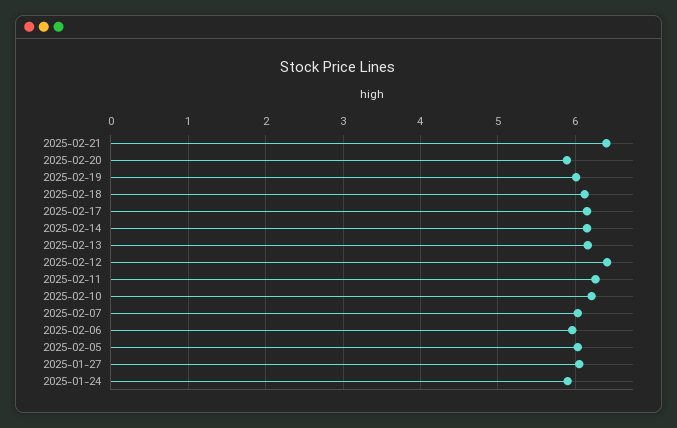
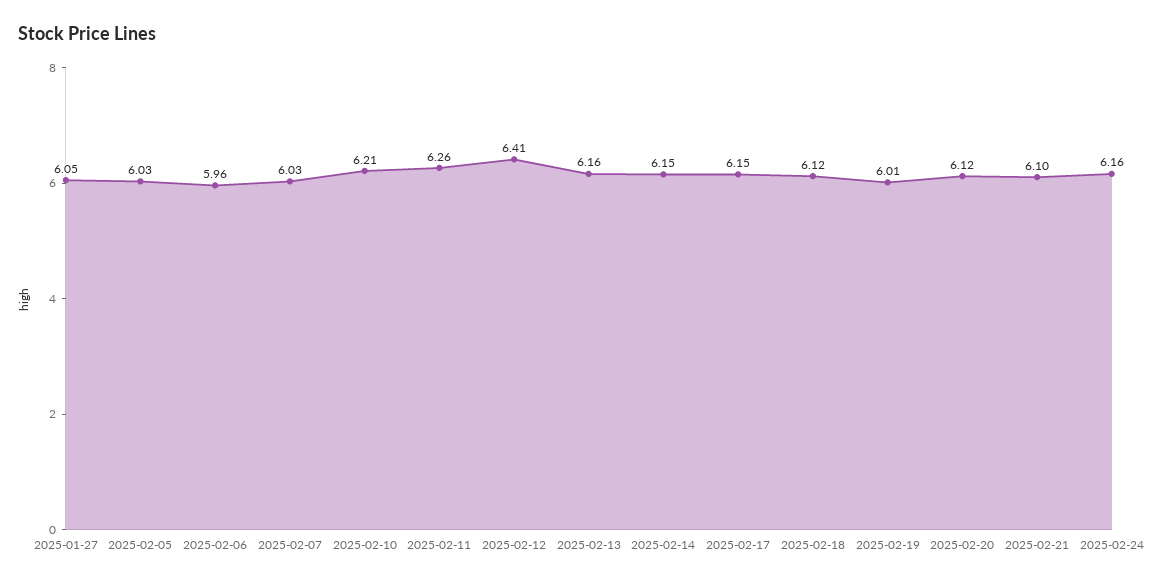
2025-02-21: 6.4 -> 6.1
2025-02-20: 5.9 -> 6.12
2025-01-24: 5.9 -> none
2025-02-24: none -> 6.16

